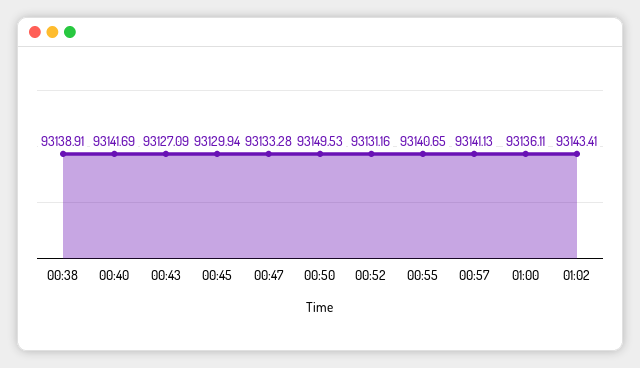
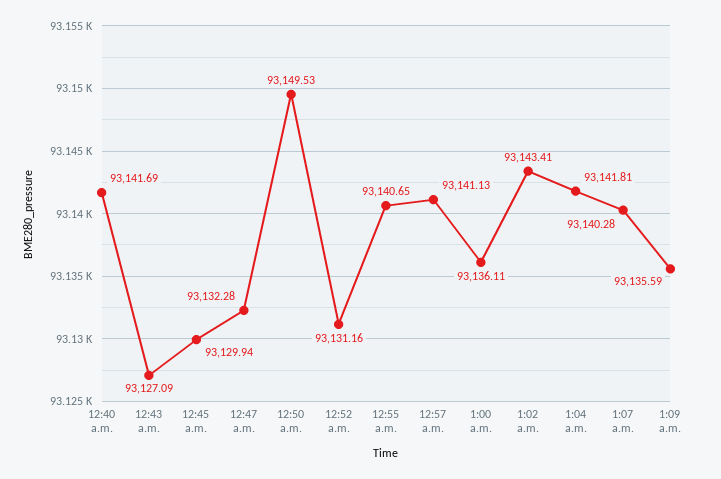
00:38: 93138.91 -> none
00:47: 93133.28 -> 93132.28
1:04 a.m.: none -> 93141.81
1:07 a.m.: none -> 93140.28
1:09 a.m.: none -> 93135.59

